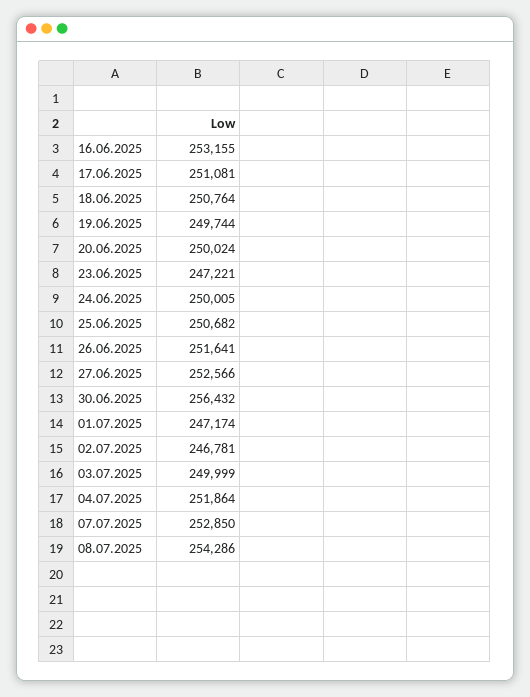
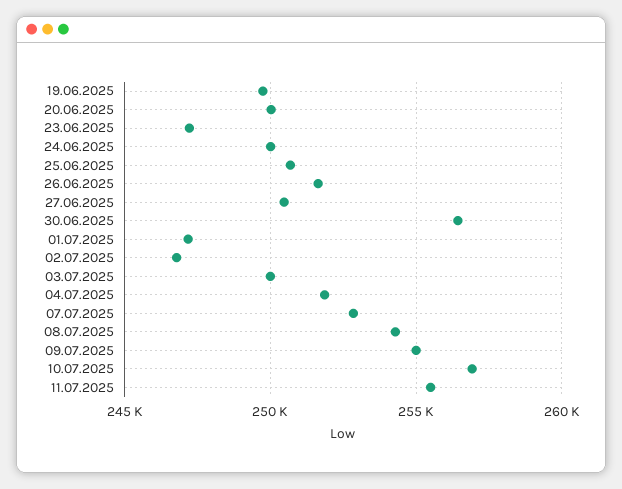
16.06.2025: 253155 -> none
17.06.2025: 251081 -> none
18.06.2025: 250764 -> none
27.06.2025: 252566 -> 250500
09.07.2025: none -> 255000
10.07.2025: none -> 257000
11.07.2025: none -> 255500

